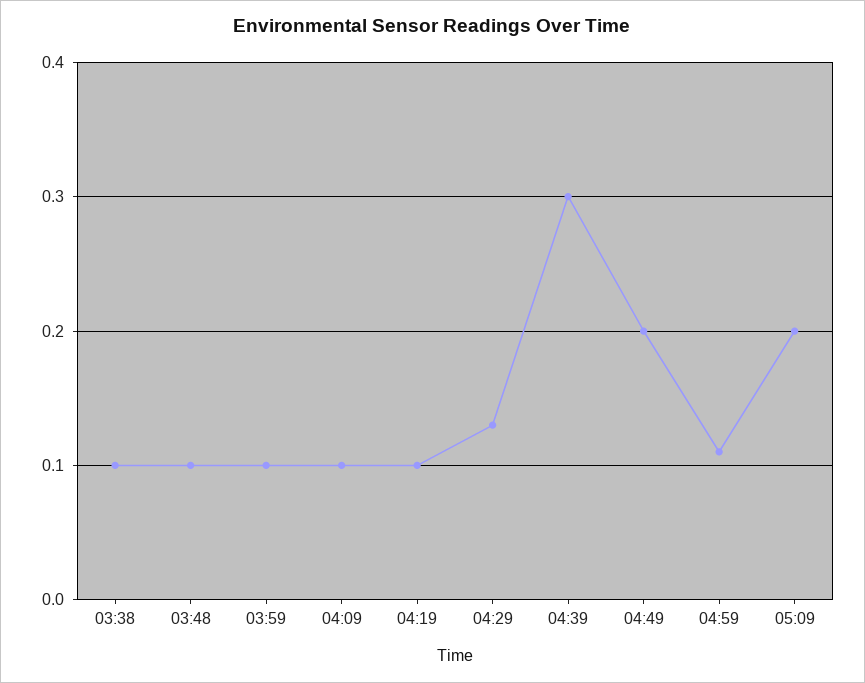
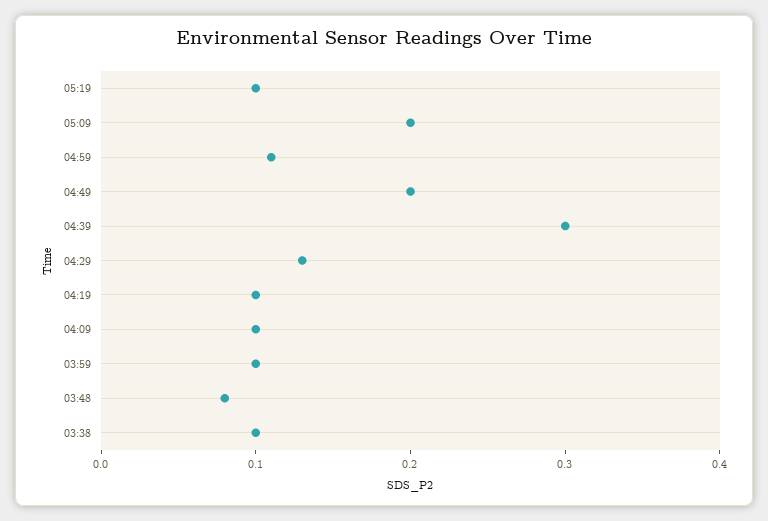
03:48: 0.1 -> 0.08
05:19: none -> 0.1

